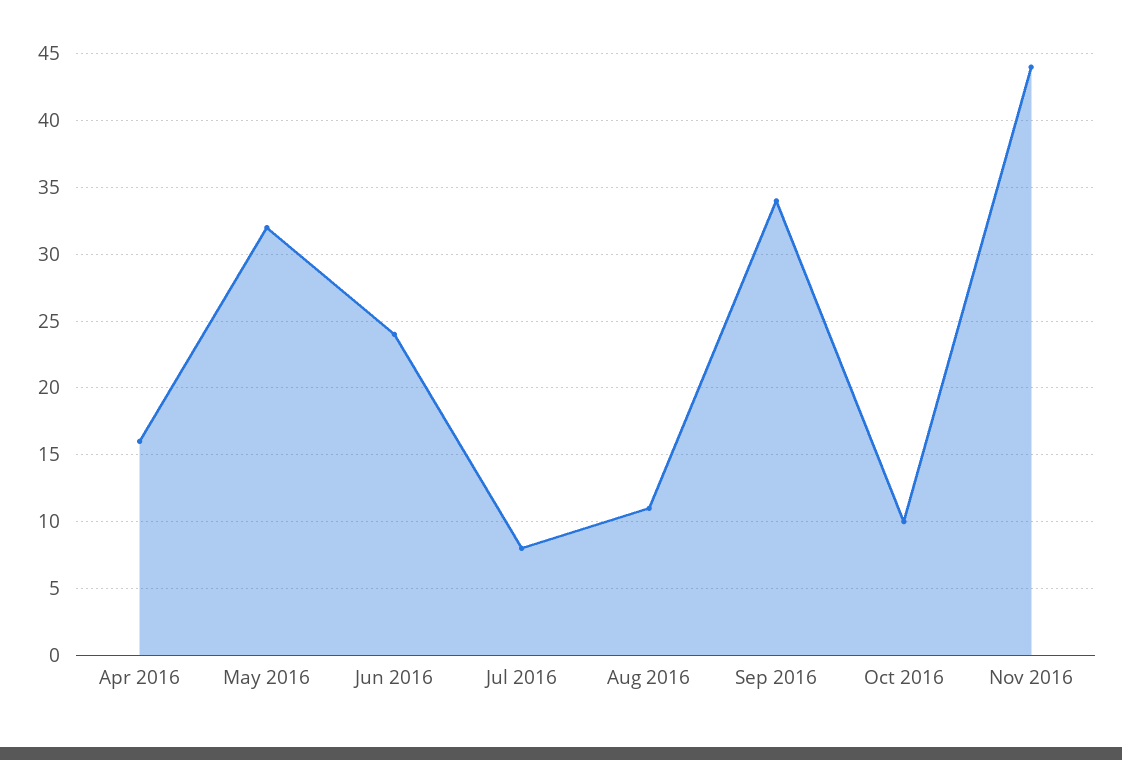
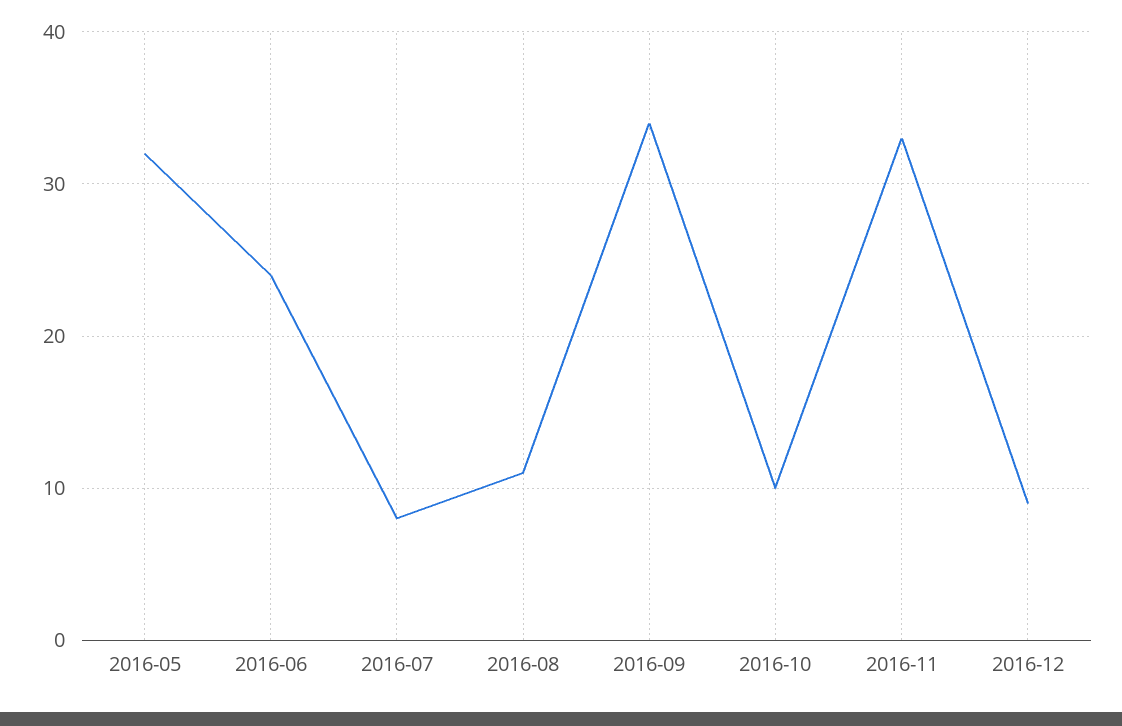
Apr 2016: 16 -> none
Nov 2016: 44 -> 33
2016-12: none -> 9

